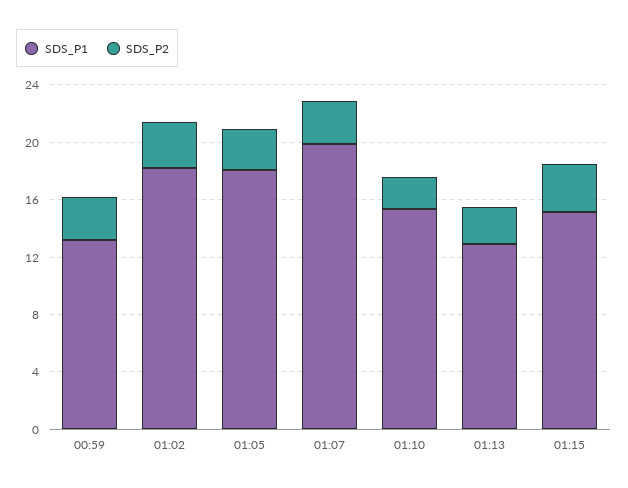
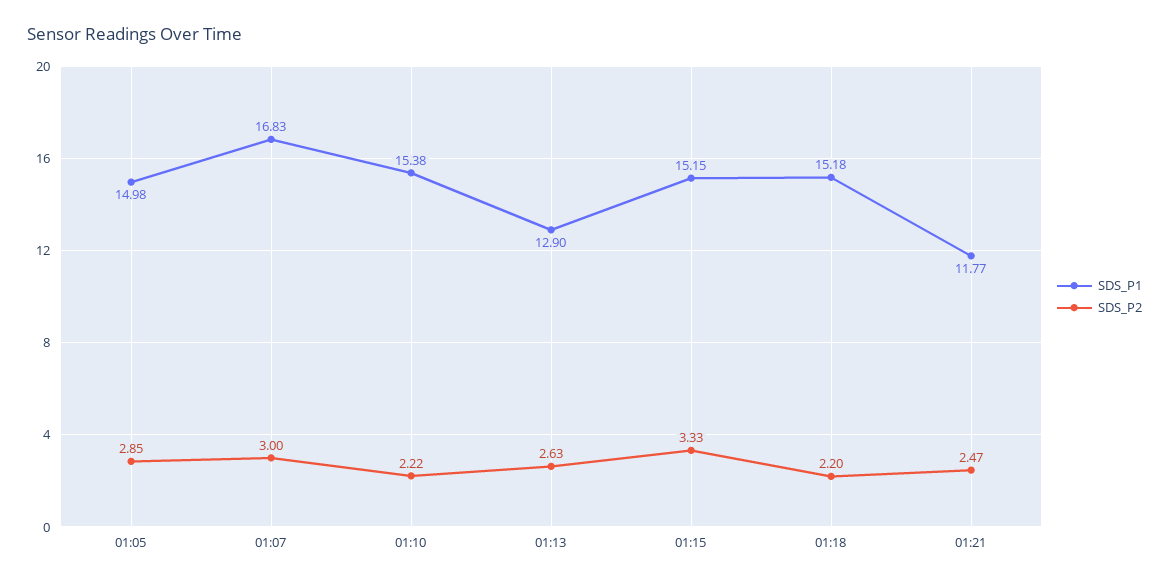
SDS_P1, 00:59: 13 -> none
SDS_P2, 00:59: 3 -> none
SDS_P1, 01:02: 18 -> none
SDS_P2, 01:02: 3 -> none
SDS_P1, 01:05: 18 -> 14.98
SDS_P1, 01:07: 20 -> 16.83
SDS_P1, 01:18: none -> 15.18
SDS_P2, 01:18: none -> 2.2
SDS_P1, 01:21: none -> 11.77
SDS_P2, 01:21: none -> 2.47

